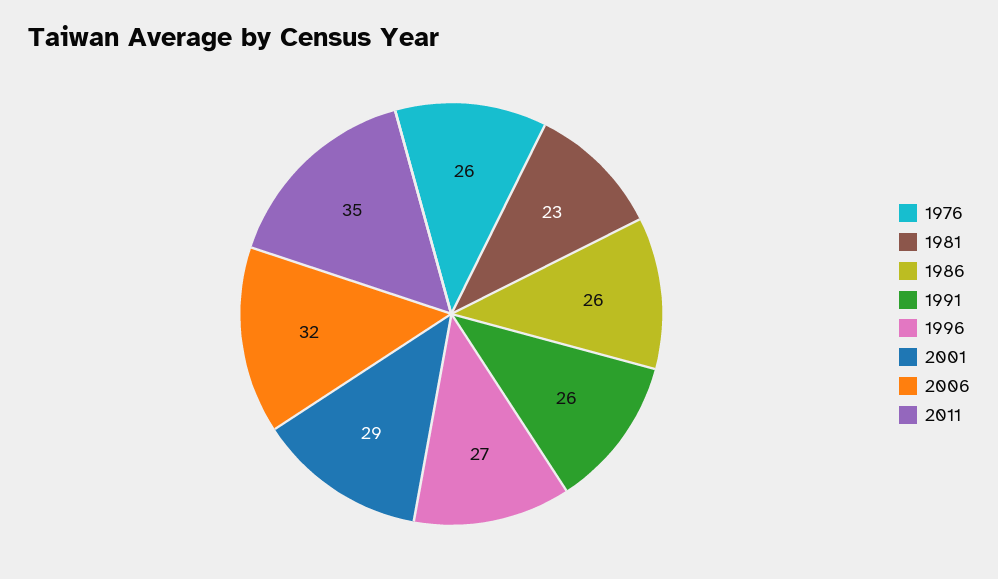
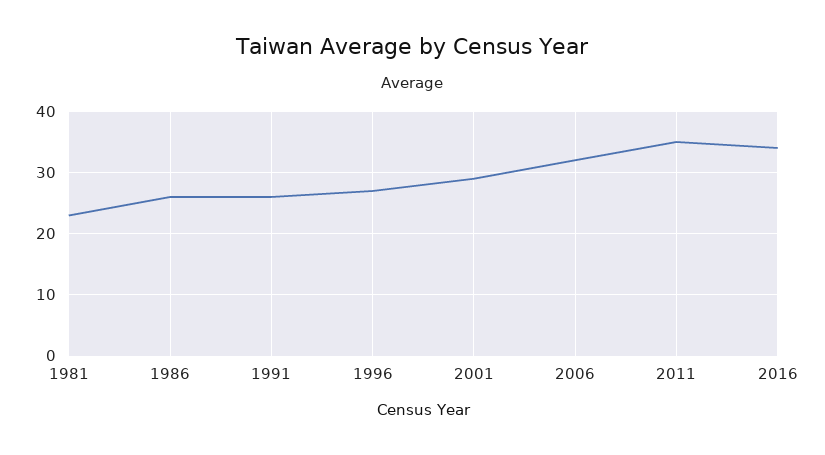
1976: 26 -> none
2016: none -> 34

